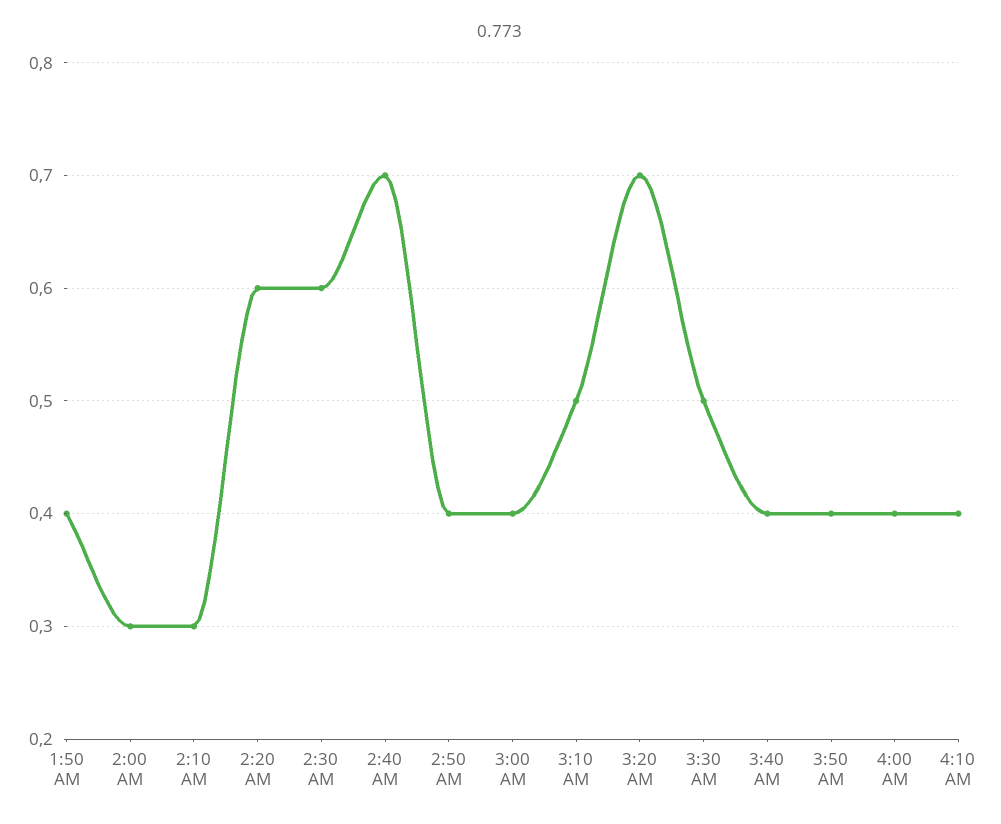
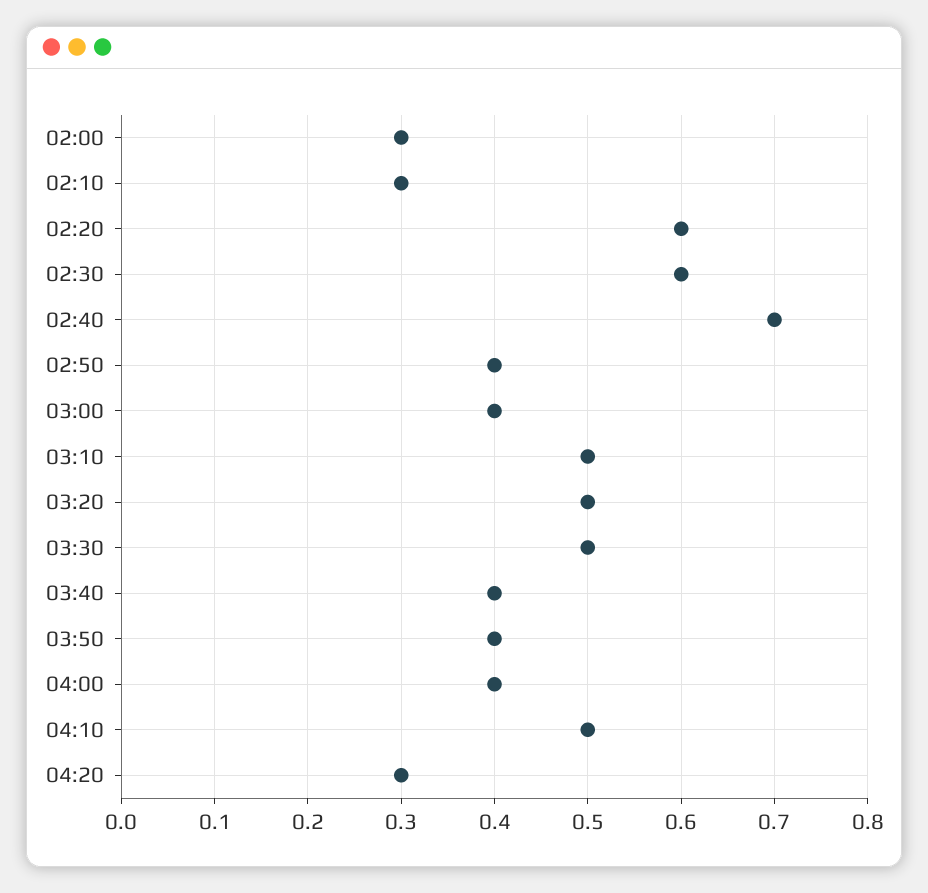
1:50 AM: 0.4 -> none
3:20 AM: 0.7 -> 0.5
4:10 AM: 0.4 -> 0.5
04:20: none -> 0.3

